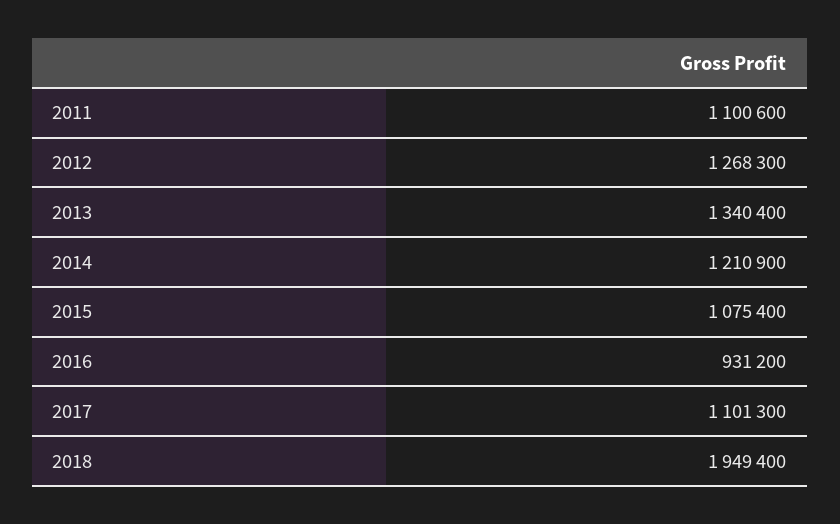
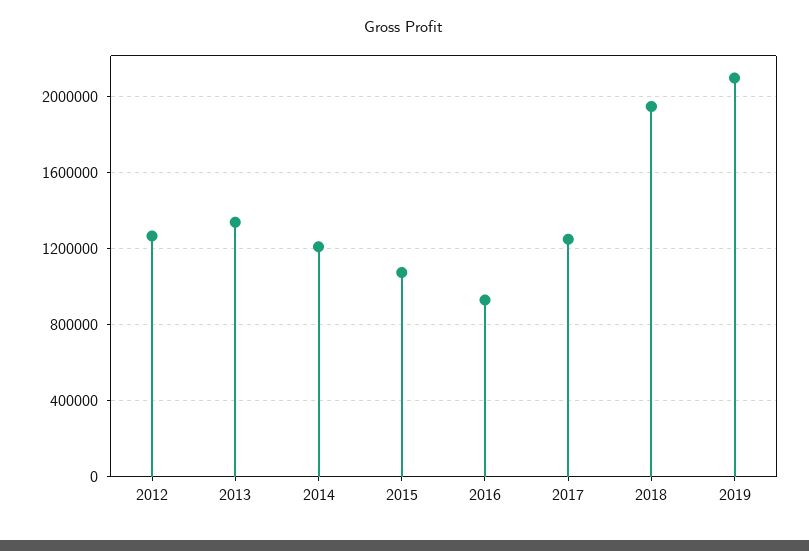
2011: 1100600 -> none
2017: 1101300 -> 1250000
2019: none -> 2100000

